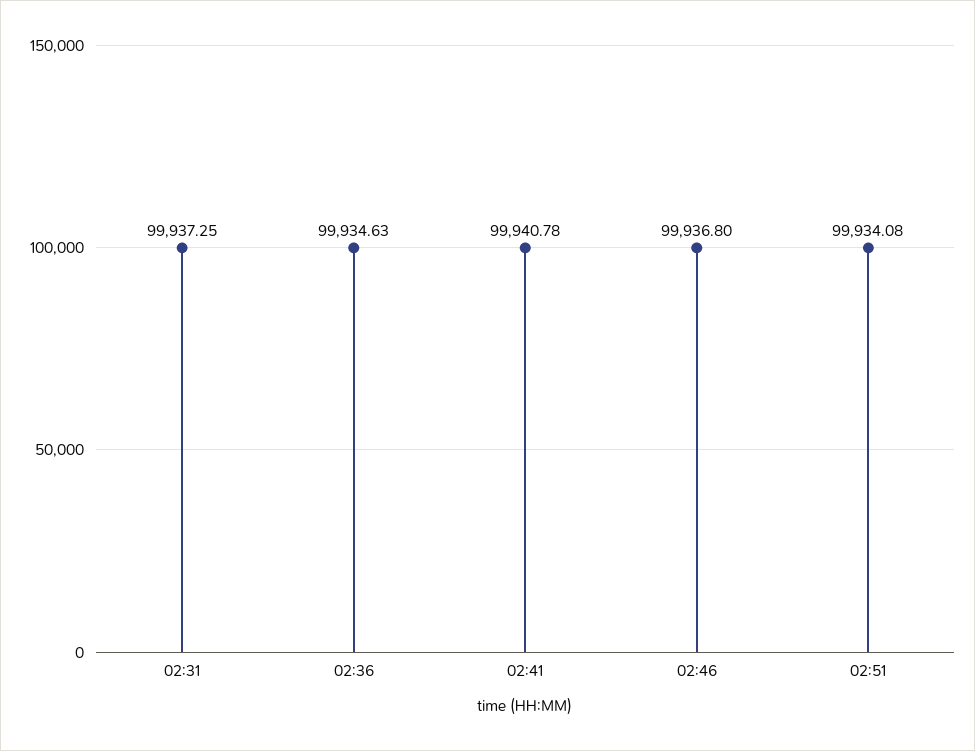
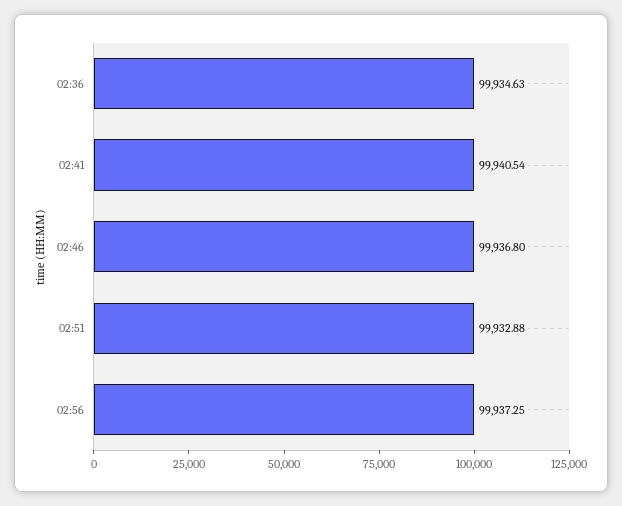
02:31: 99937.25 -> none
02:41: 99940.78 -> 99940.54
02:51: 99934.08 -> 99932.88
02:56: none -> 99937.25

